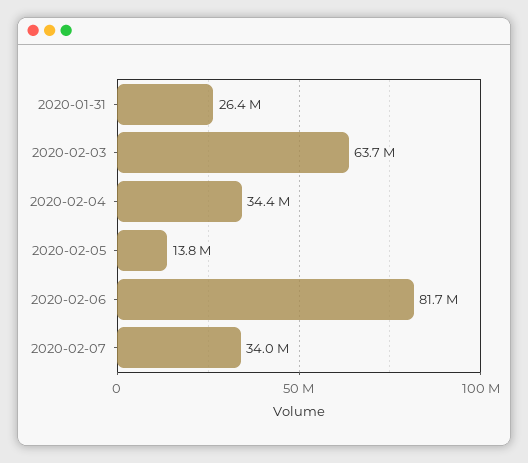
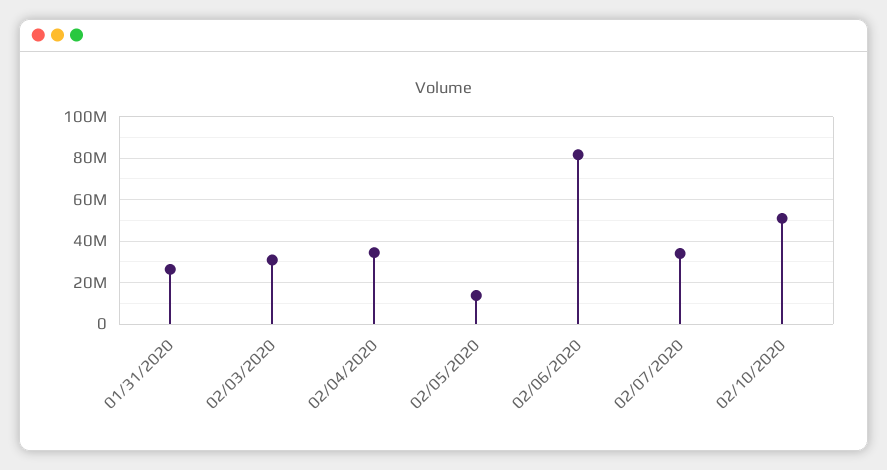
2020-02-03: 63700000 -> 30000000
02/10/2020: none -> 50000000

